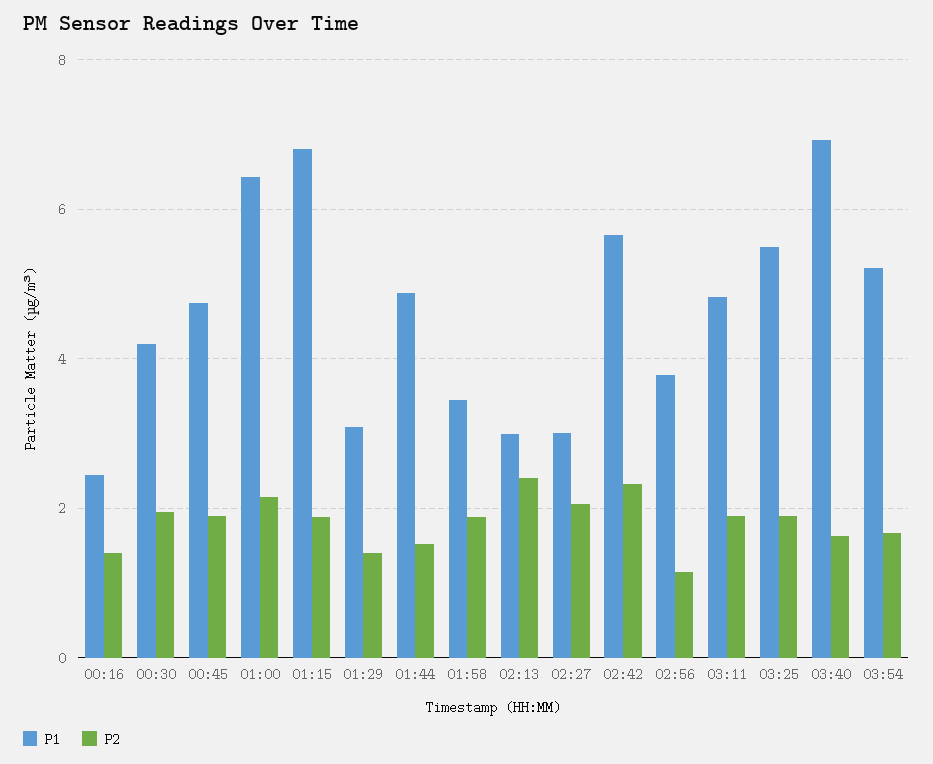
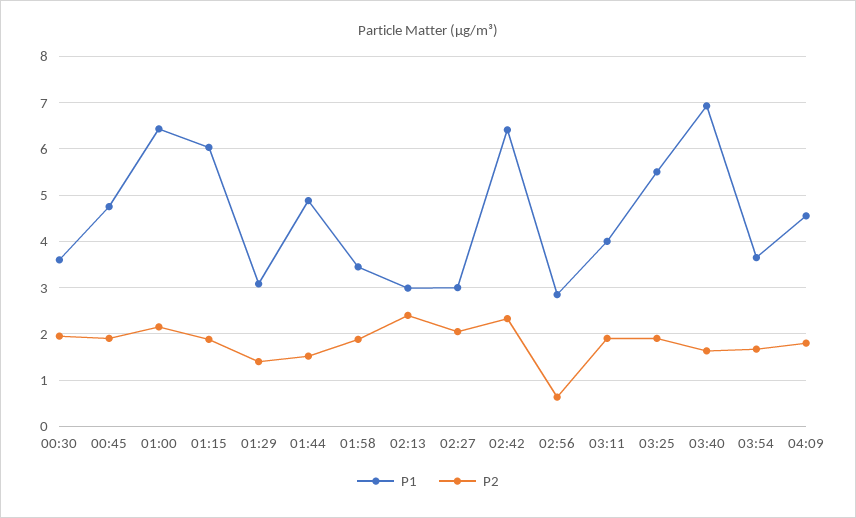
P1, 00:16: 2.4 -> none
P2, 00:16: 1.4 -> none
P1, 00:30: 4.2 -> 3.6
P1, 01:15: 6.8 -> 6
P1, 02:42: 5.6 -> 6.4
P1, 02:56: 3.8 -> 2.8
P2, 02:56: 1.2 -> 0.6
P1, 03:11: 4.8 -> 4
P1, 03:54: 5.2 -> 3.6
P1, 04:09: none -> 4.6
P2, 04:09: none -> 1.8

